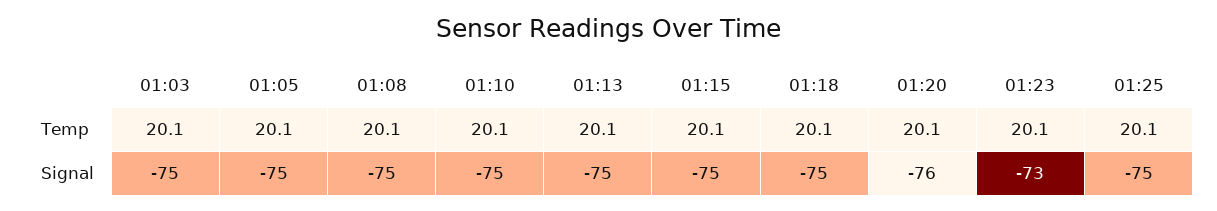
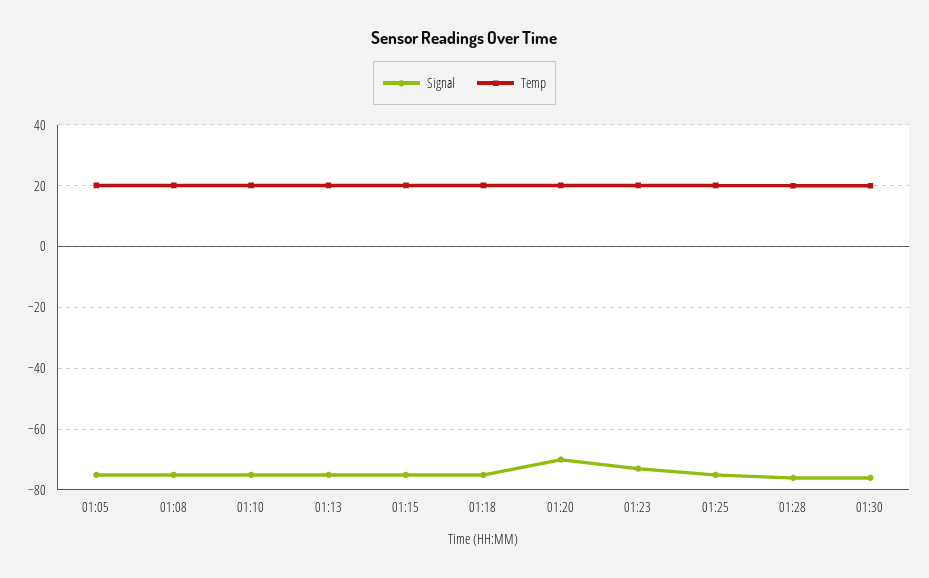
Temp, 01:03: 20.1 -> none
Signal, 01:03: -75 -> none
Signal, 01:20: -76 -> -70
Signal, 01:28: none -> -76
Temp, 01:28: none -> 20
Signal, 01:30: none -> -76
Temp, 01:30: none -> 20

